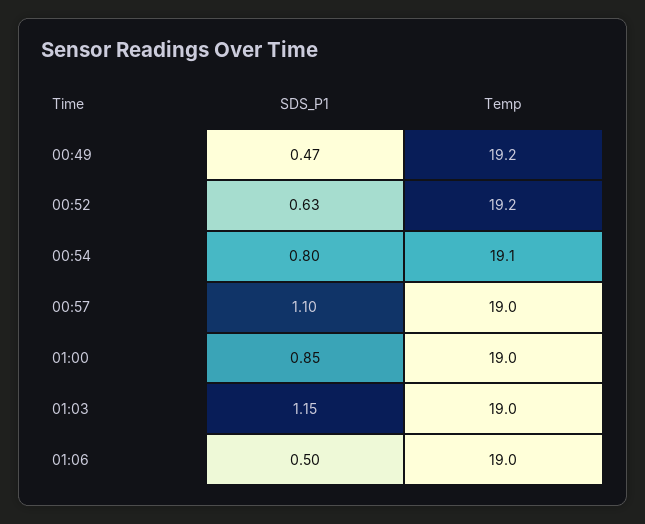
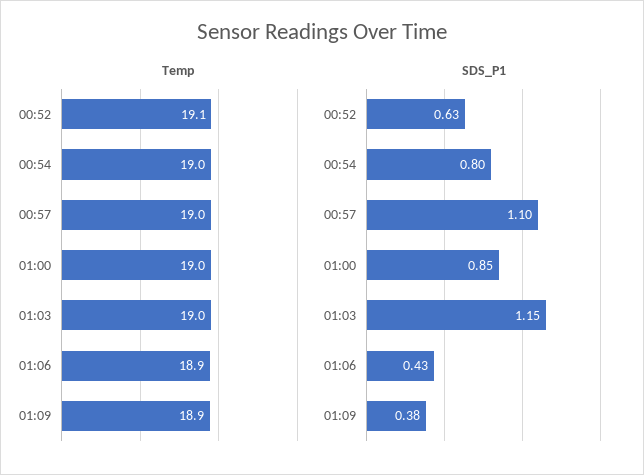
SDS_P1, 00:49: 0.47 -> none
Temp, 00:49: 19.2 -> none
Temp, 00:52: 19.2 -> 19.1
Temp, 00:54: 19.1 -> 19
SDS_P1, 01:06: 0.5 -> 0.43
Temp, 01:06: 19 -> 18.9
Temp, 01:09: none -> 18.9
SDS_P1, 01:09: none -> 0.38

